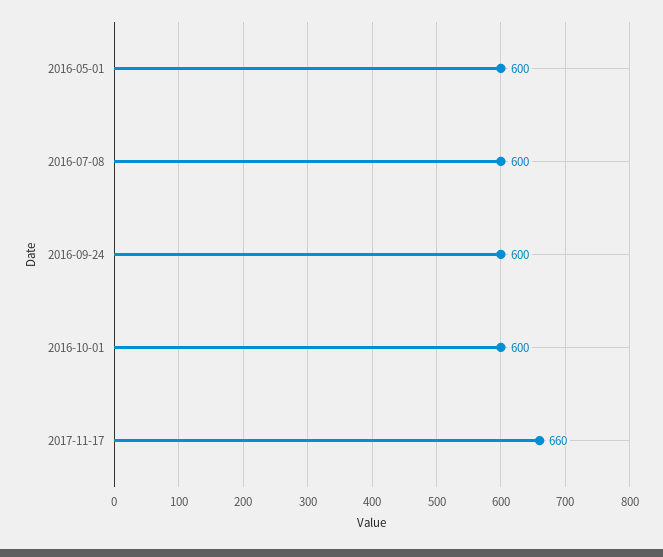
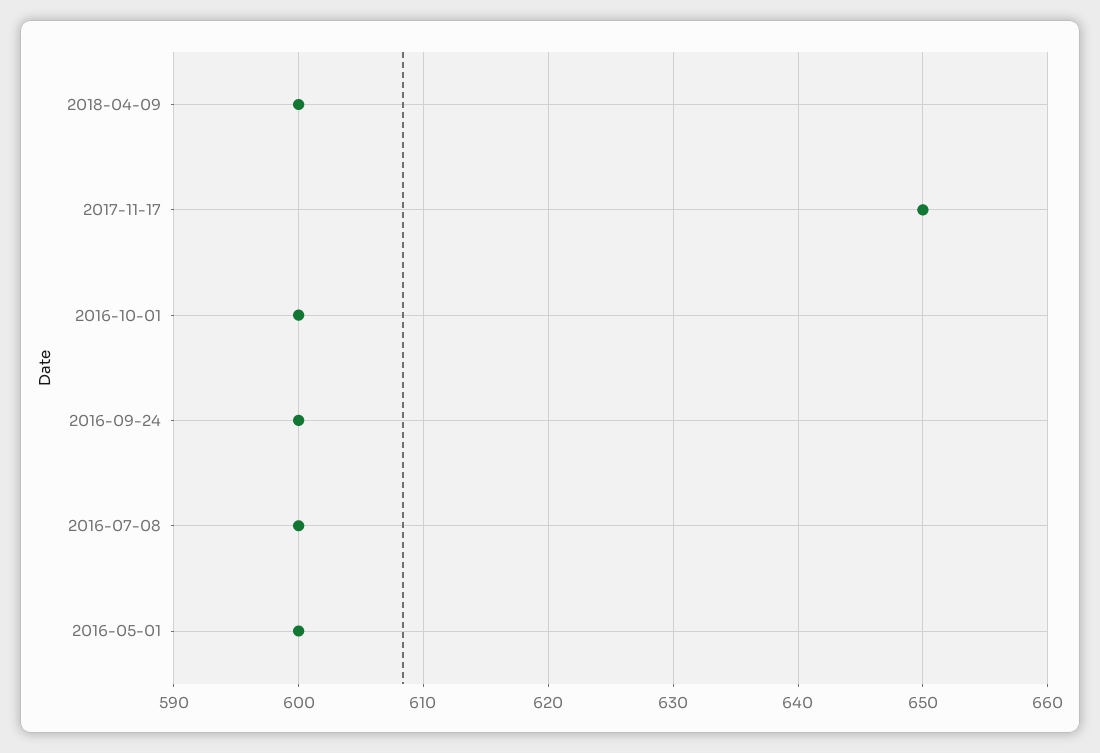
2017-11-17: 660 -> 650
2018-04-09: none -> 600

